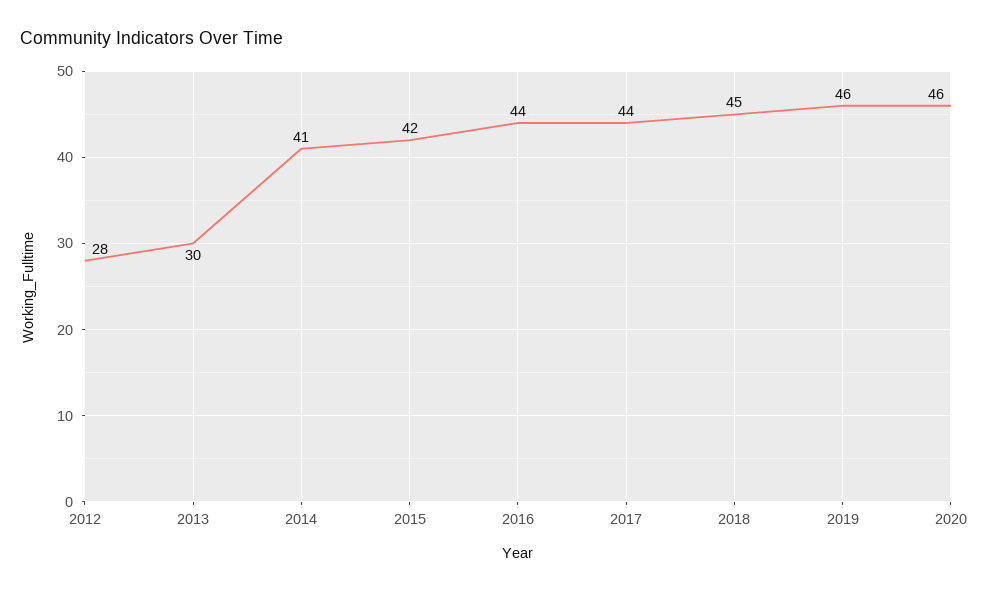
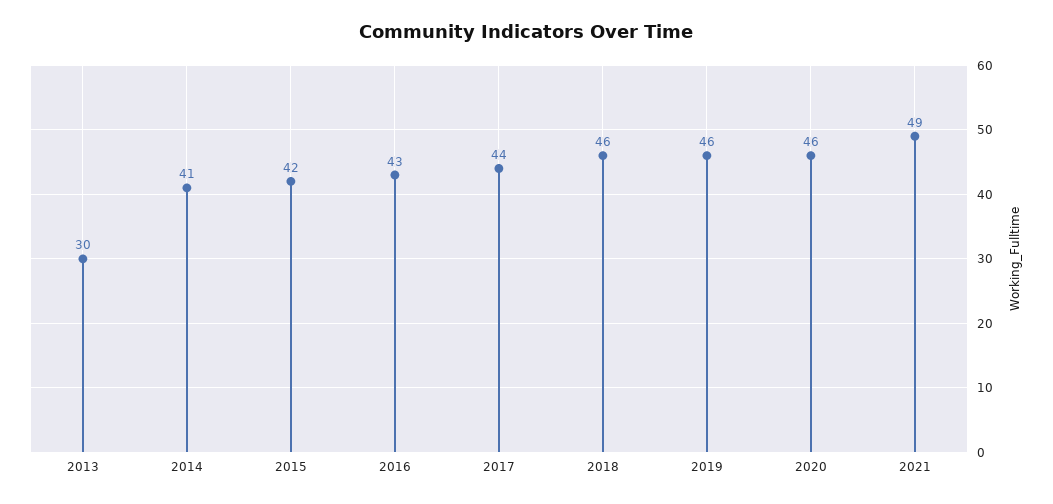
2012: 28 -> none
2016: 44 -> 43
2018: 45 -> 46
2021: none -> 49

